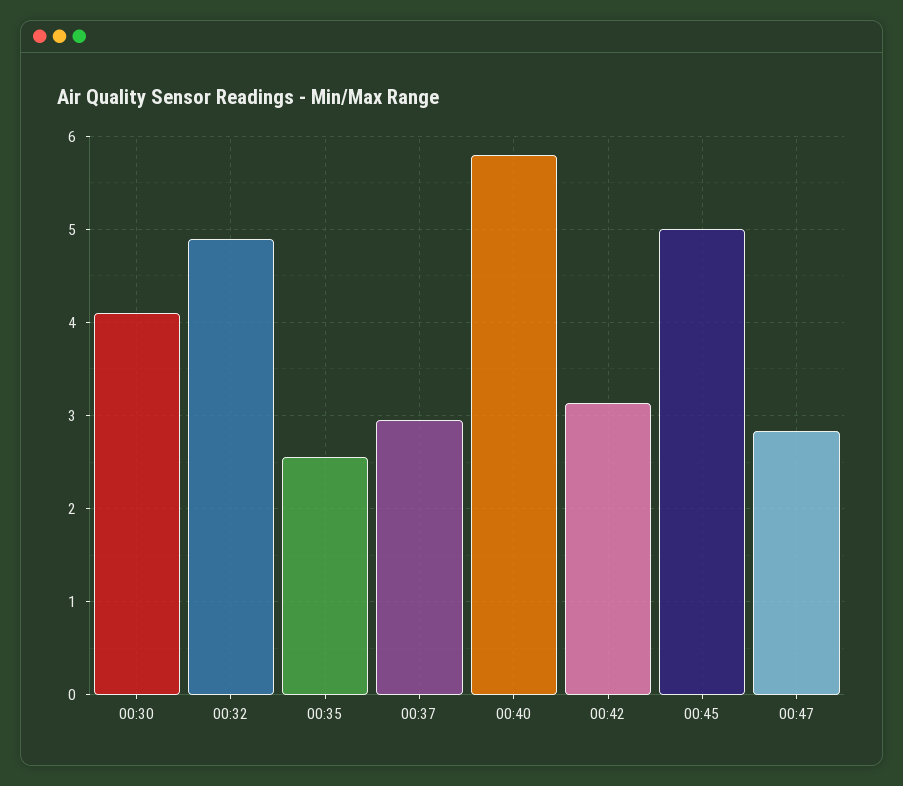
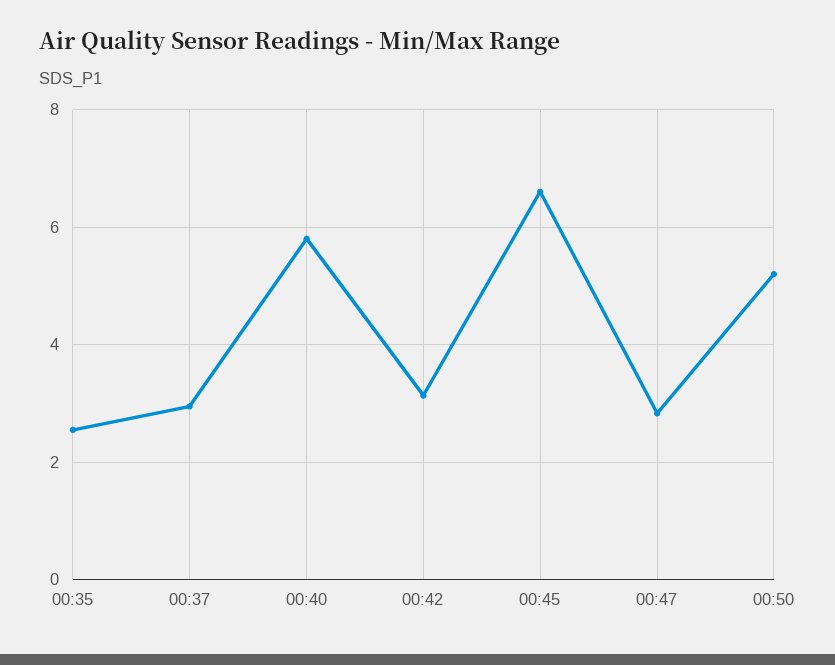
00:30: 4.1 -> none
00:32: 4.9 -> none
00:45: 5 -> 6.6
00:50: none -> 5.2

